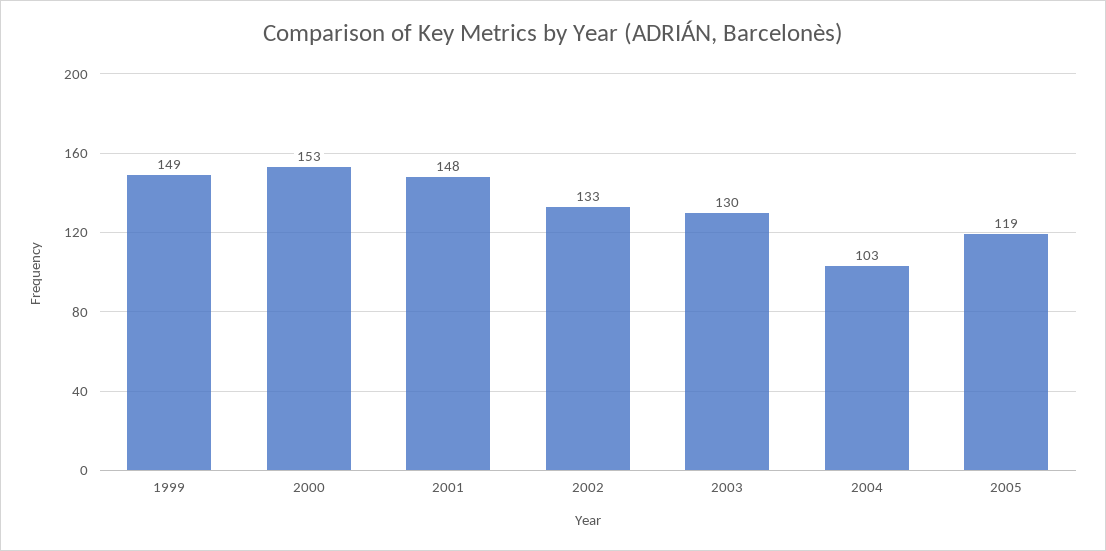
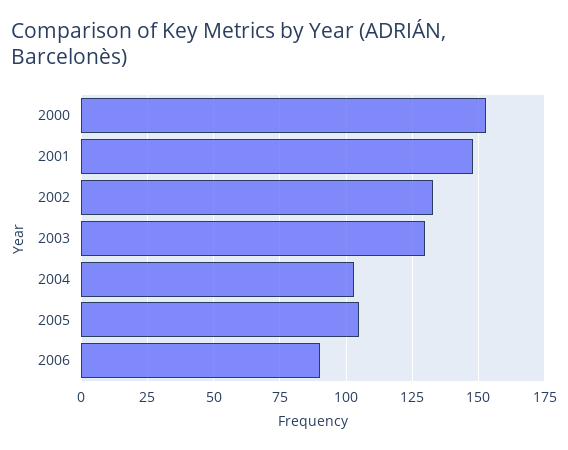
1999: 149 -> none
2005: 119 -> 105
2006: none -> 90

